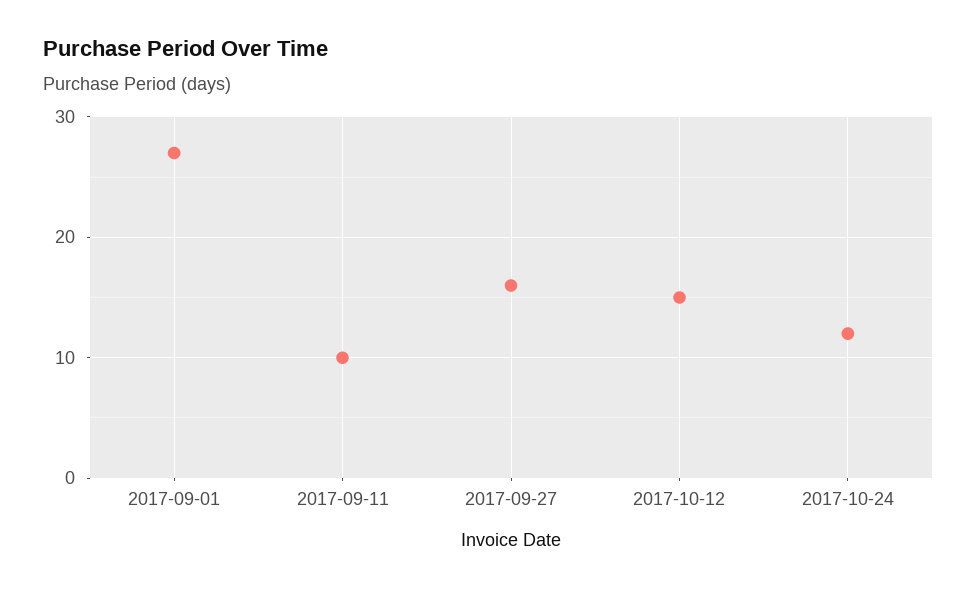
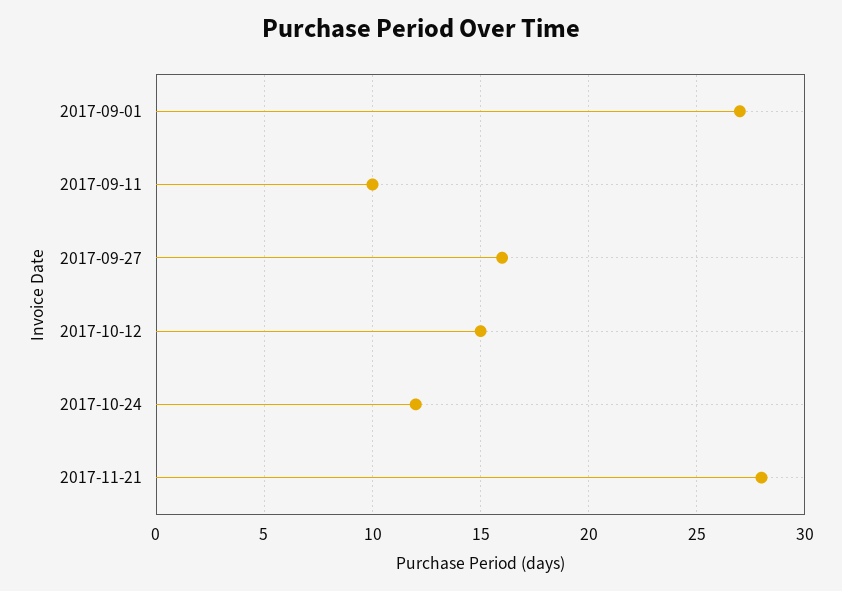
2017-11-21: none -> 28

